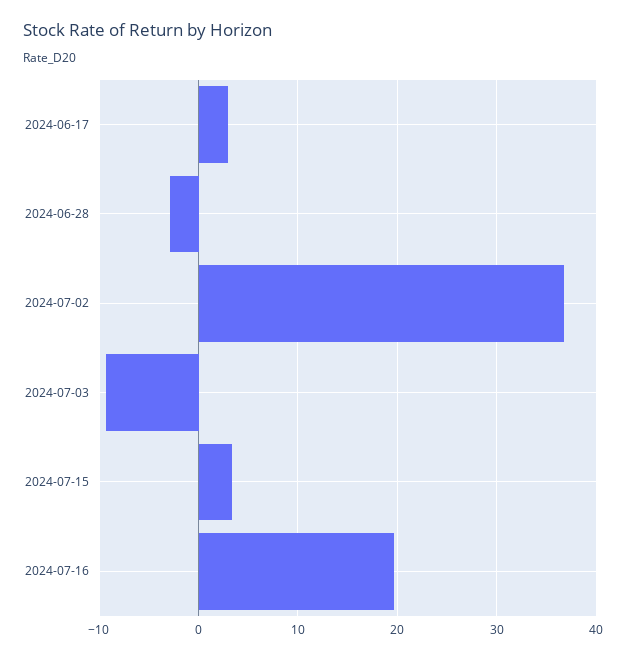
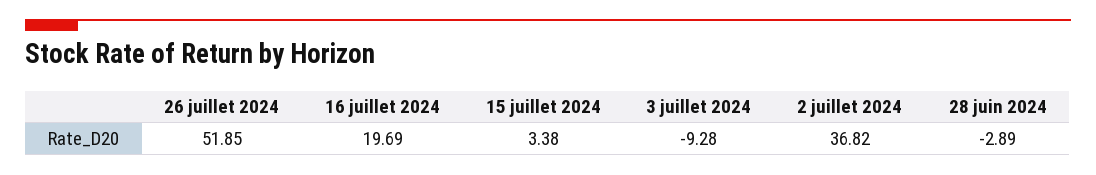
2024-06-17: 3 -> none
26 juillet 2024: none -> 51.85

